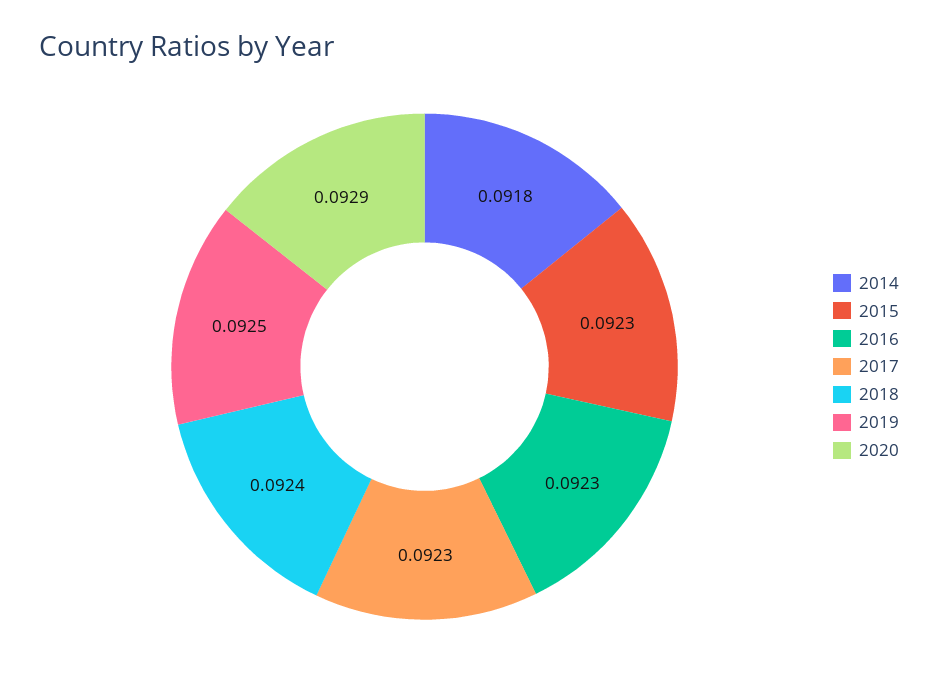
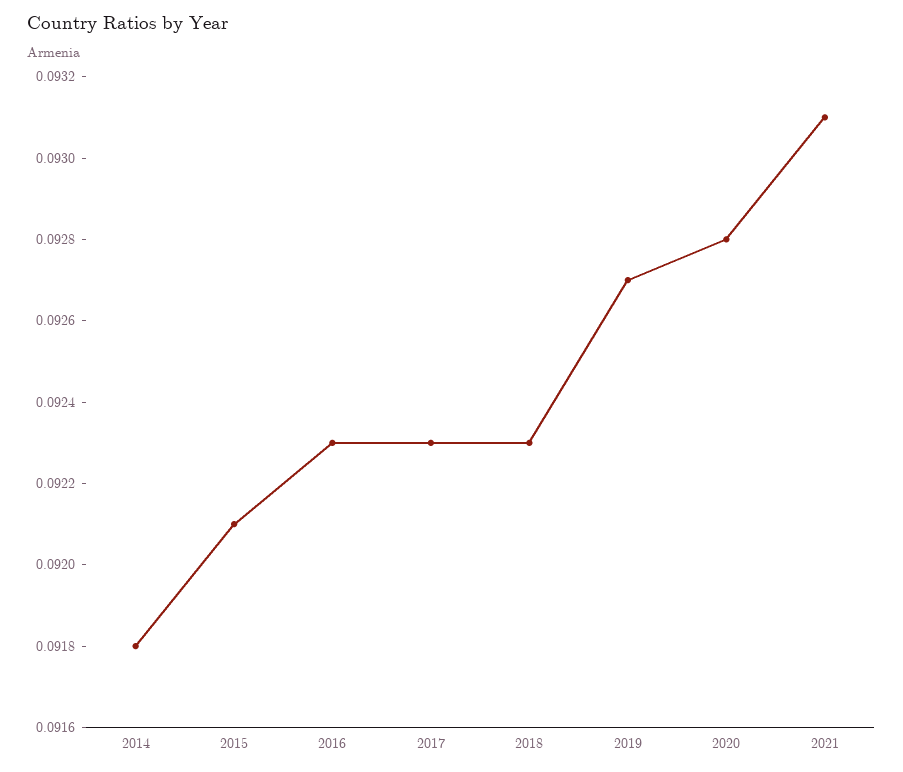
2015: 0.0923 -> 0.0921
2018: 0.0924 -> 0.0923
2019: 0.0925 -> 0.0927
2020: 0.0929 -> 0.0928
2021: none -> 0.0931

